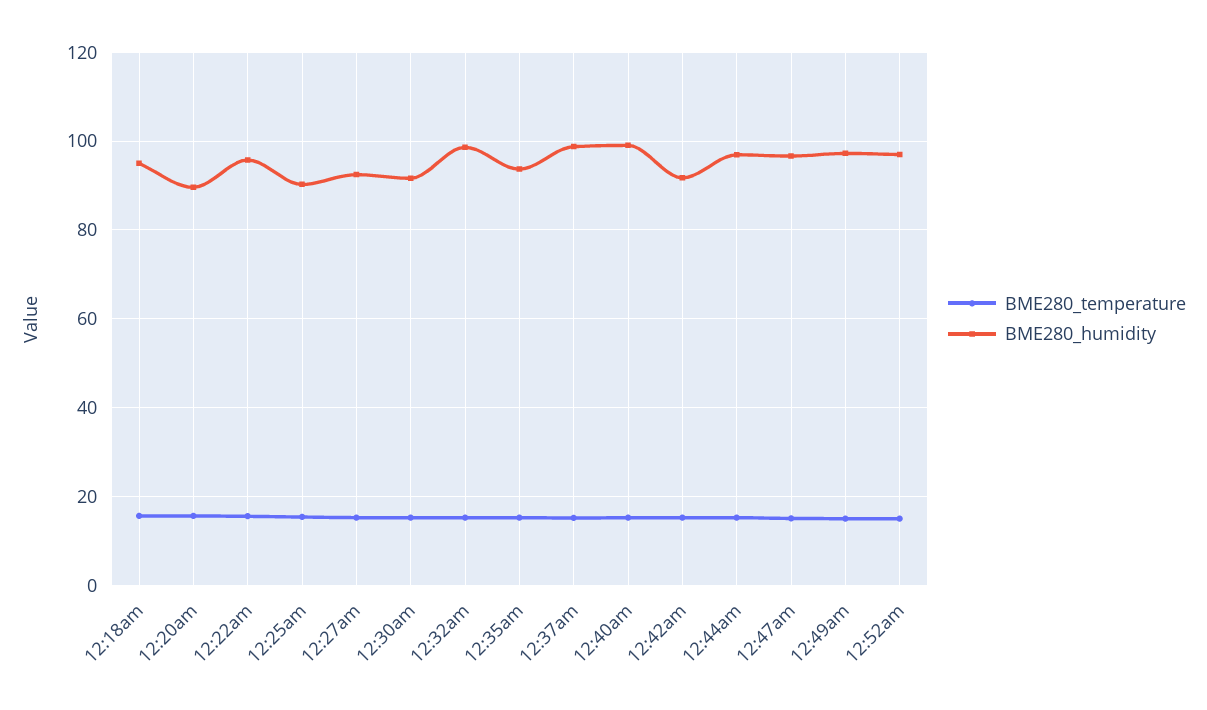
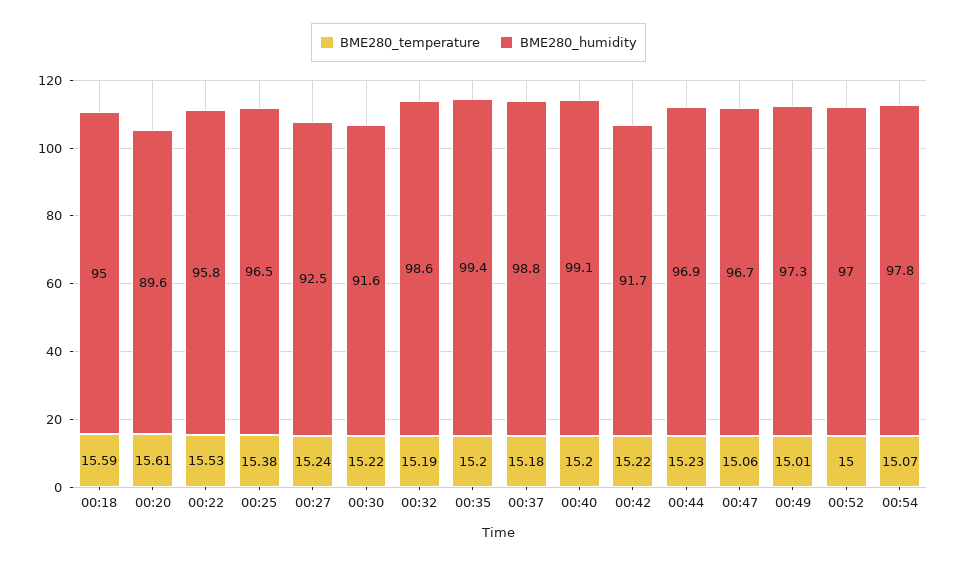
BME280_humidity, 12:25am: 90 -> 96.5
BME280_humidity, 12:35am: 94 -> 99.4
BME280_temperature, 00:54: none -> 15.07
BME280_humidity, 00:54: none -> 97.8

